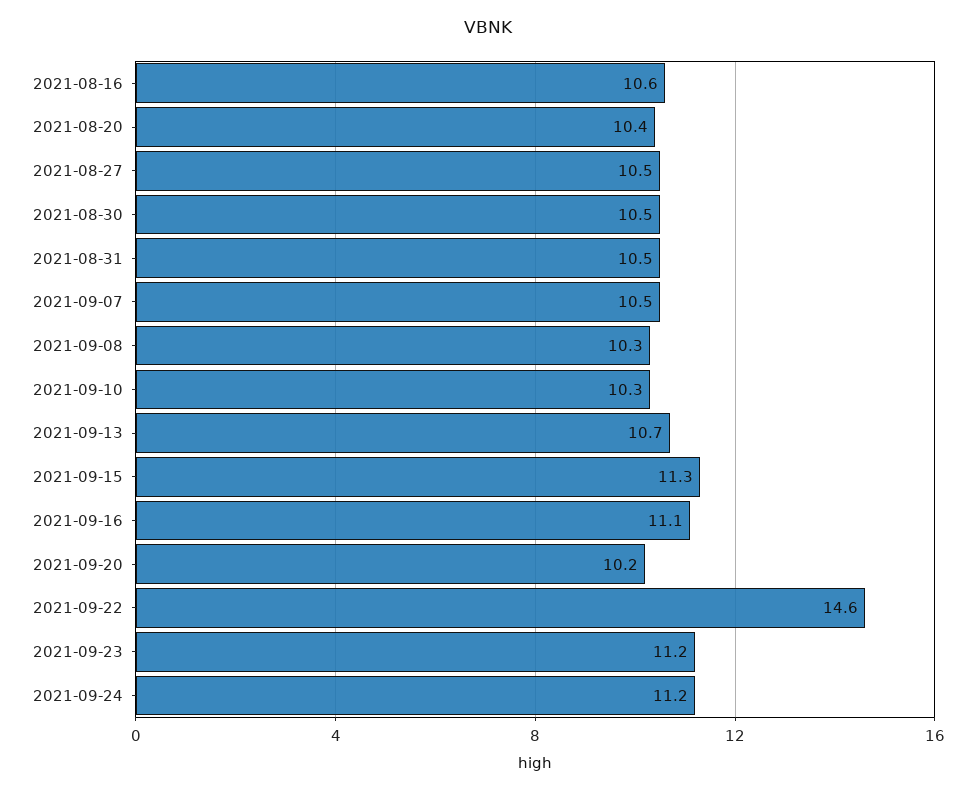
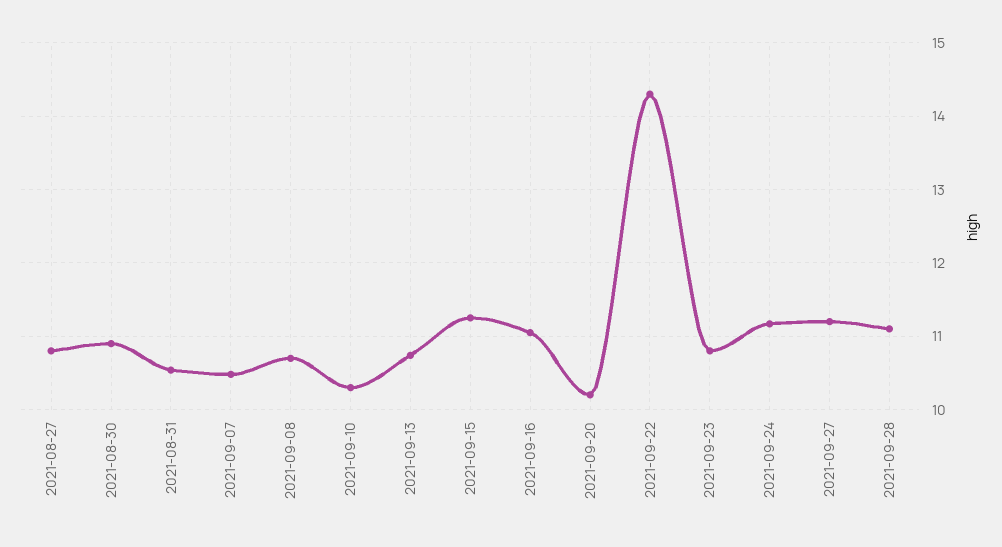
2021-08-16: 10.6 -> none
2021-08-20: 10.4 -> none
2021-08-27: 10.5 -> 10.8
2021-08-30: 10.5 -> 10.9
2021-09-08: 10.3 -> 10.7
2021-09-22: 14.6 -> 14.3
2021-09-23: 11.2 -> 10.8
2021-09-27: none -> 11.2
2021-09-28: none -> 11.1

